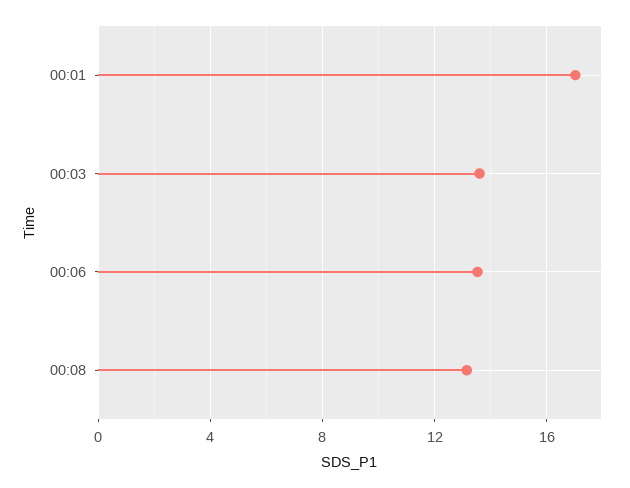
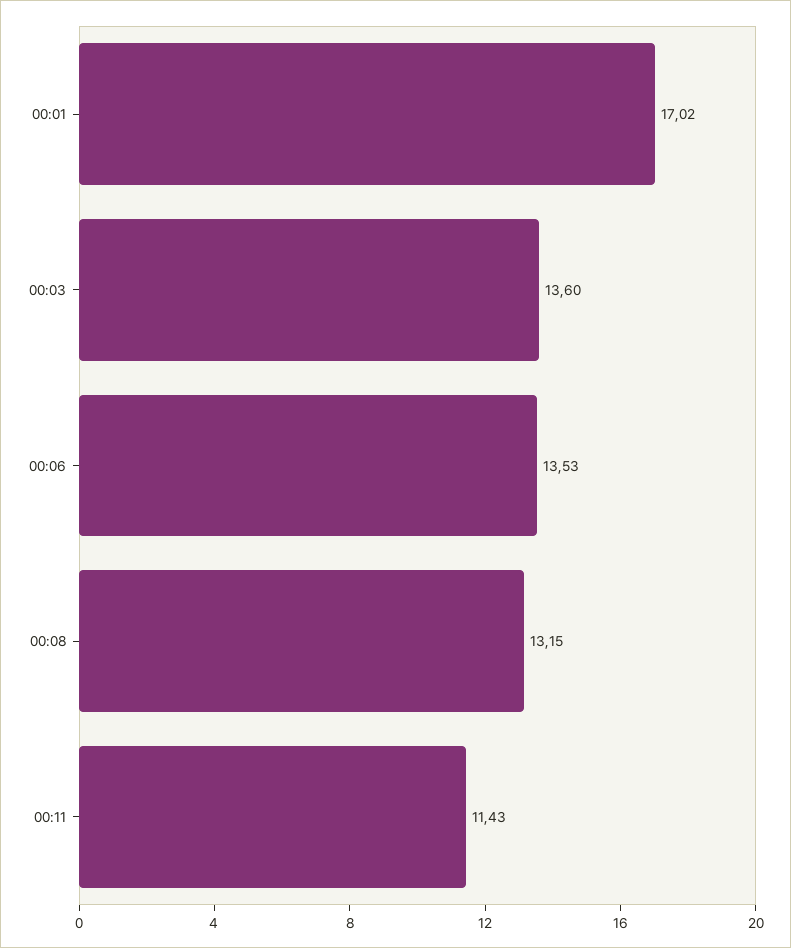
00:11: none -> 11.43

